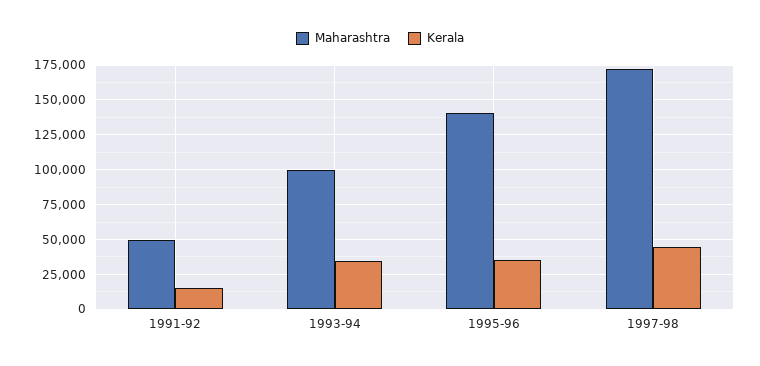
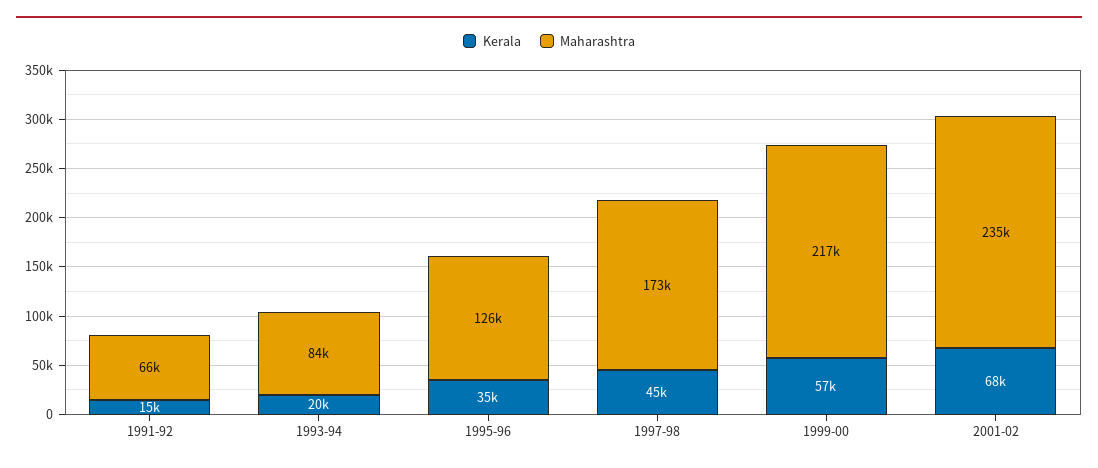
Maharashtra, 1991-92: 50000 -> 66000
Maharashtra, 1993-94: 100000 -> 84000
Kerala, 1993-94: 35000 -> 20000
Maharashtra, 1995-96: 140000 -> 126000
Kerala, 1999-00: none -> 57000
Maharashtra, 1999-00: none -> 217000
Kerala, 2001-02: none -> 68000
Maharashtra, 2001-02: none -> 235000

